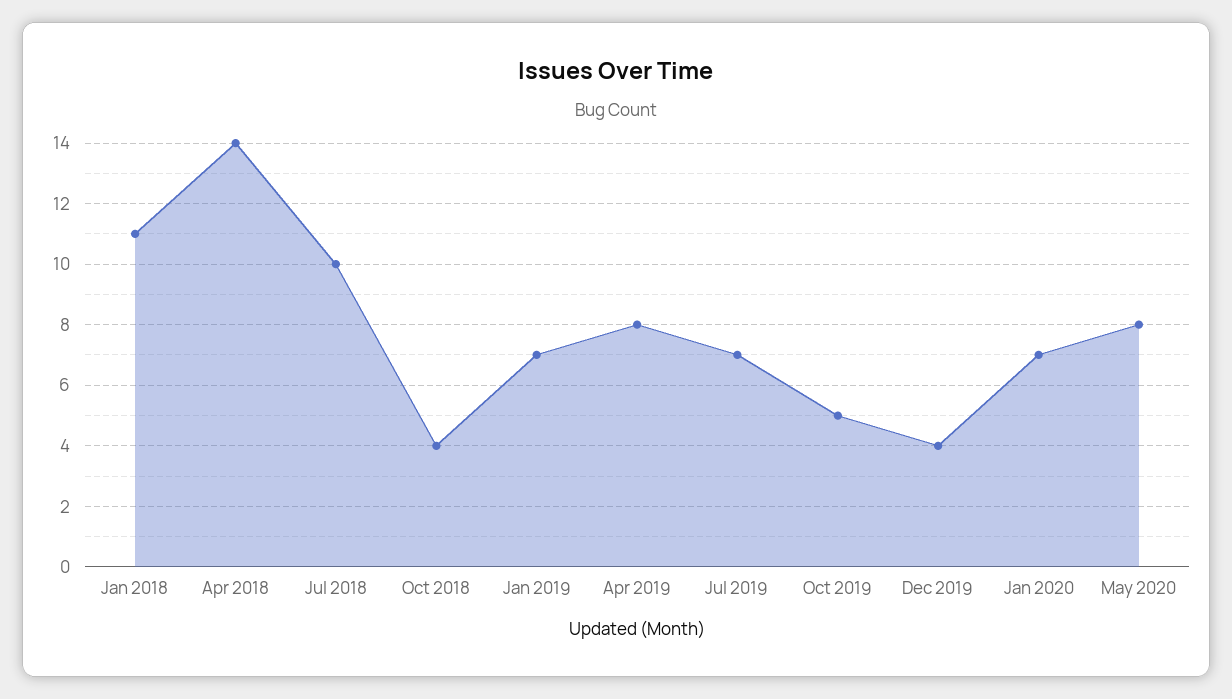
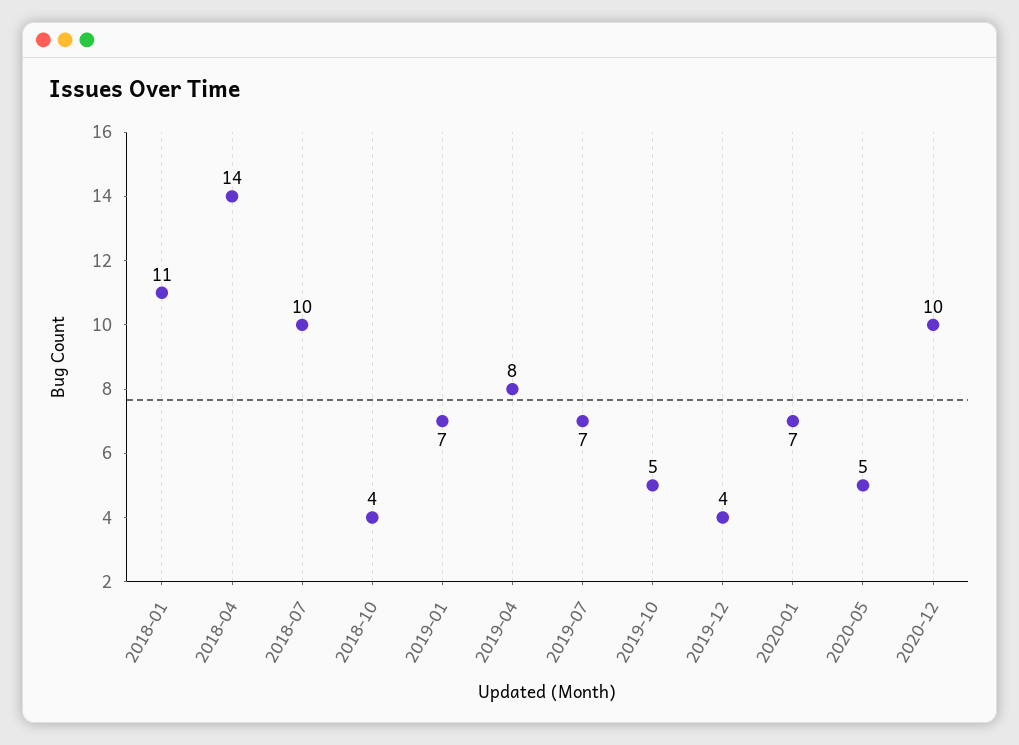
May 2020: 8 -> 5
2020-12: none -> 10

